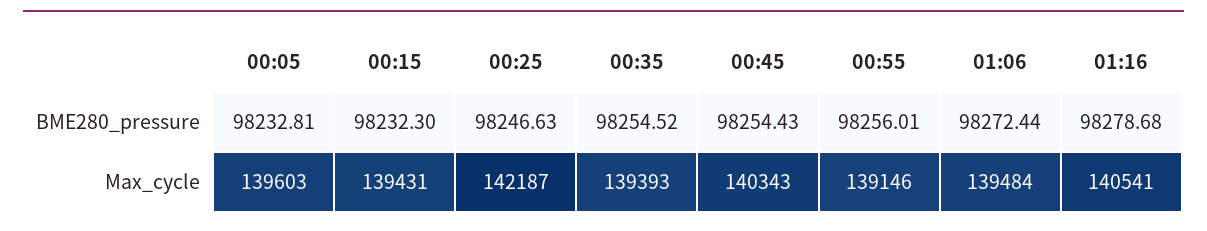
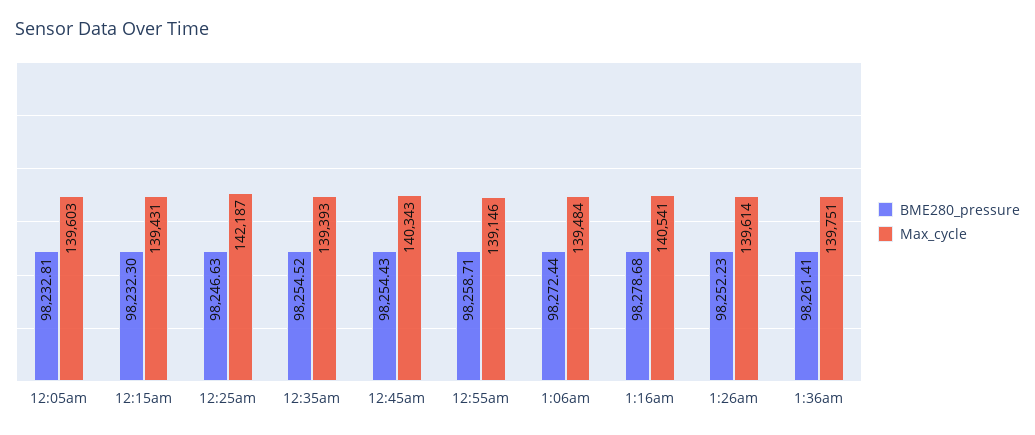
BME280_pressure, 00:55: 98256.01 -> 98258.71
BME280_pressure, 1:26am: none -> 98252.23
Max_cycle, 1:26am: none -> 139614
BME280_pressure, 1:36am: none -> 98261.41
Max_cycle, 1:36am: none -> 139751

